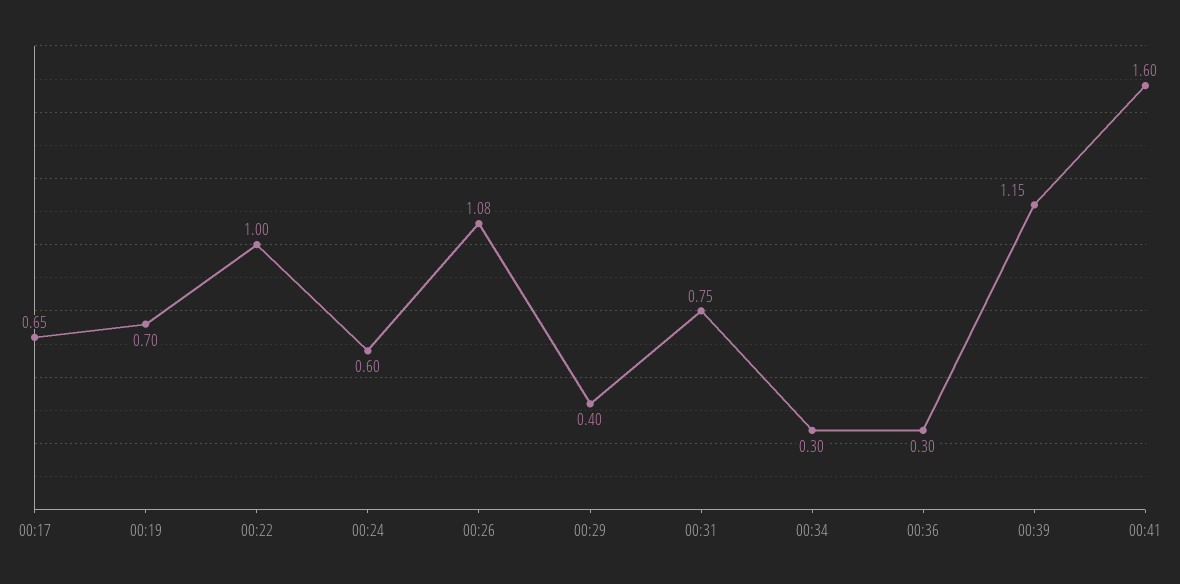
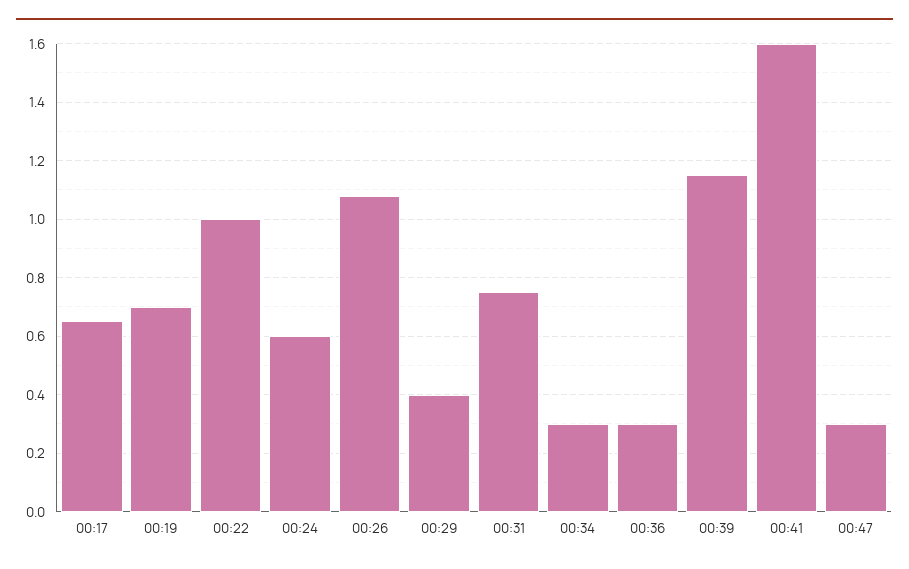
00:47: none -> 0.3

